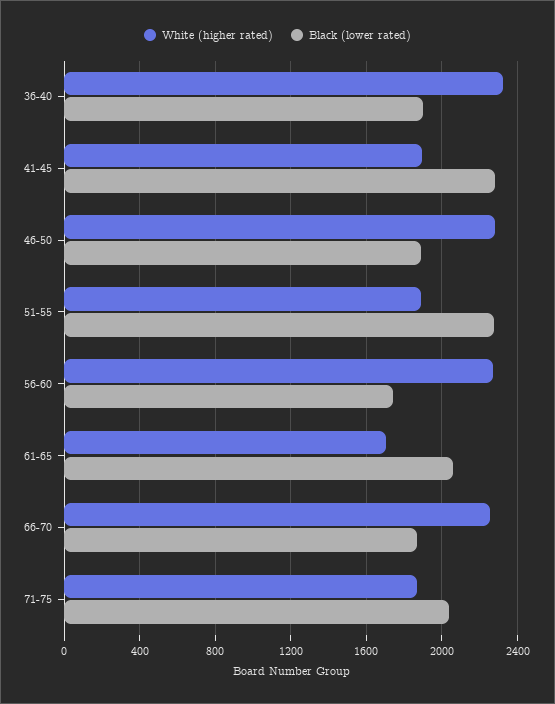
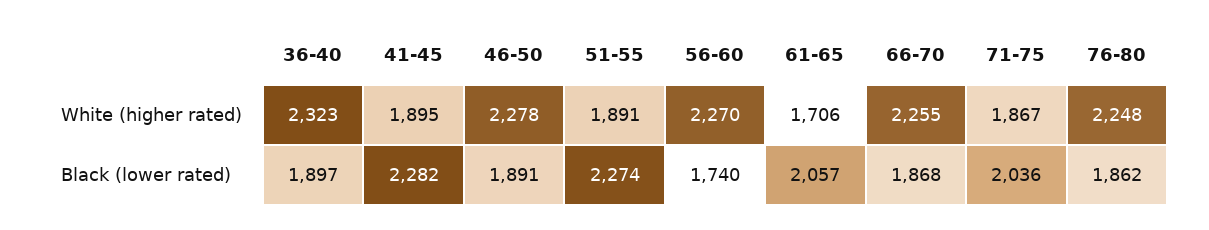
White (higher rated), 76-80: none -> 2248
Black (lower rated), 76-80: none -> 1862

